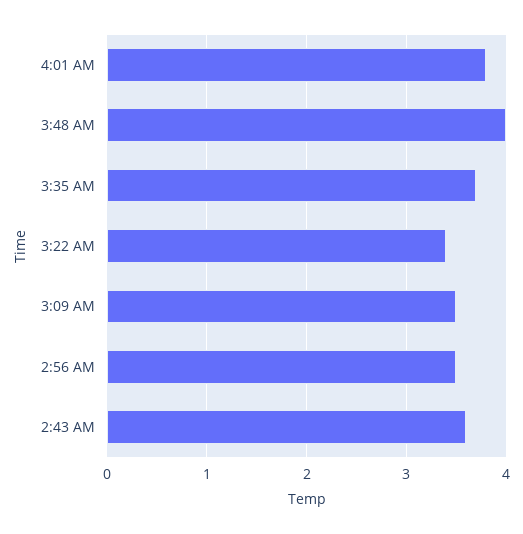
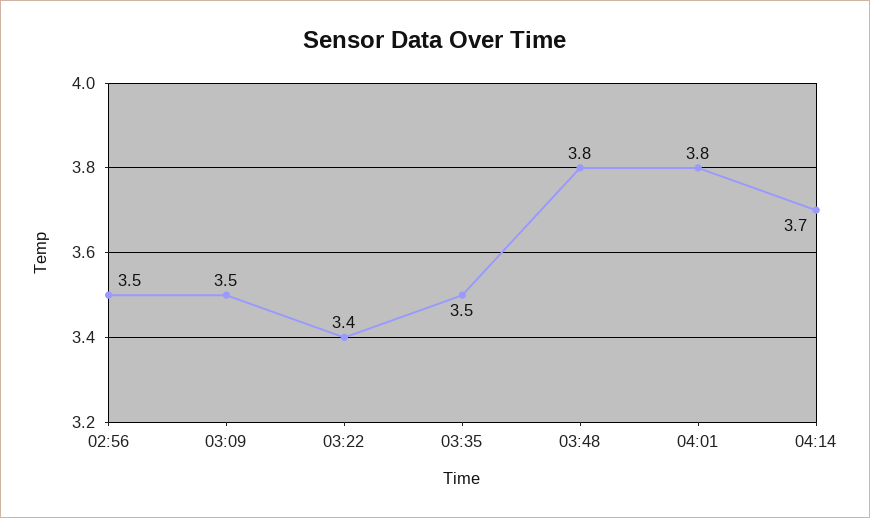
3:48 AM: 4 -> 3.8
3:35 AM: 3.7 -> 3.5
2:43 AM: 3.6 -> none
04:14: none -> 3.7

